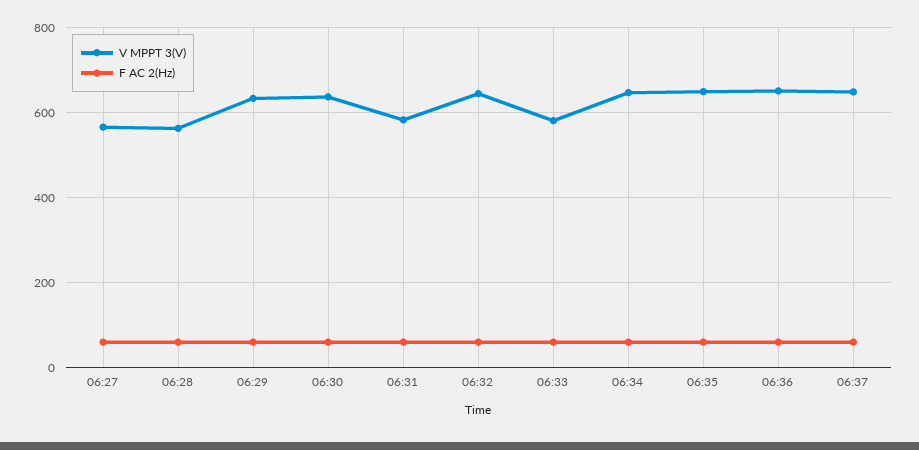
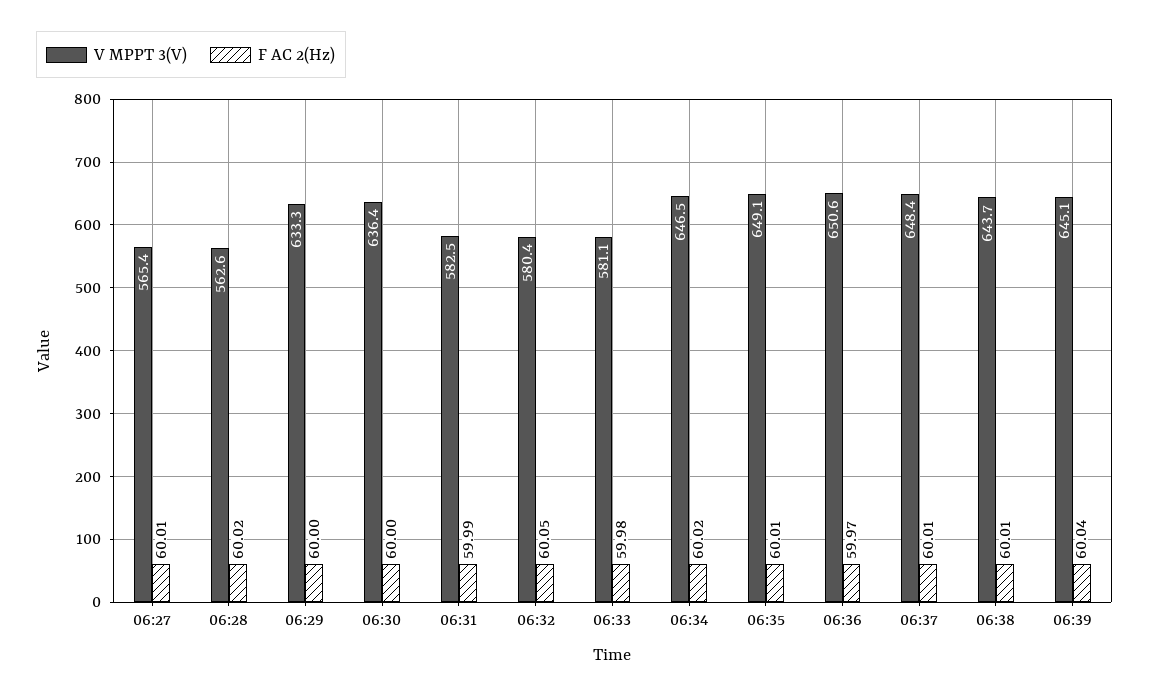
V MPPT 3(V), 06:32: 640 -> 580.4
V MPPT 3(V), 06:38: none -> 643.7
F AC 2(Hz), 06:38: none -> 60.01
V MPPT 3(V), 06:39: none -> 645.1
F AC 2(Hz), 06:39: none -> 60.04

